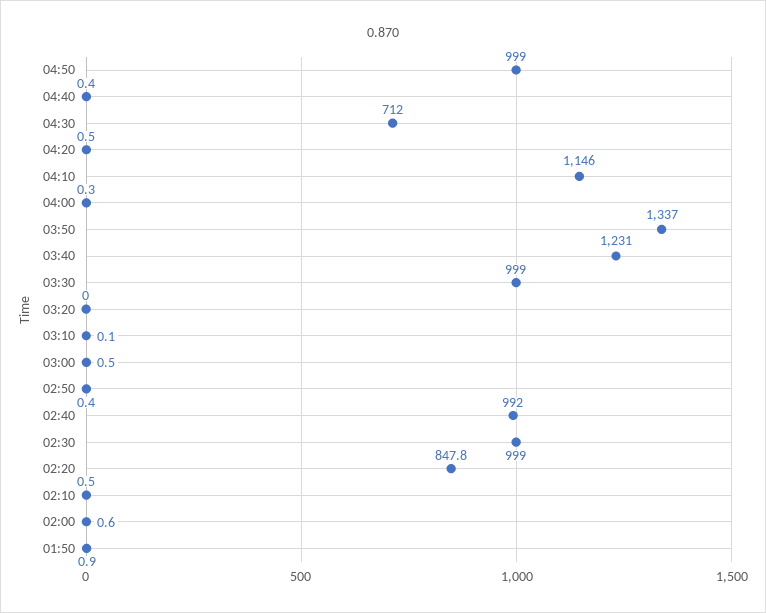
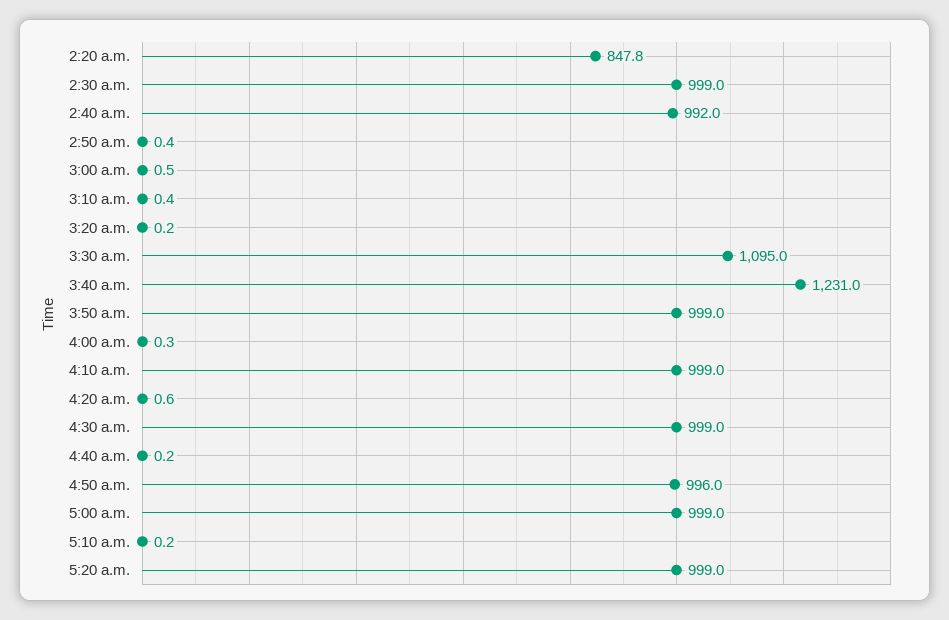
04:50: 999 -> 996
04:40: 0.4 -> 0.2
04:30: 712 -> 999
04:20: 0.5 -> 0.6
04:10: 1146 -> 999
03:50: 1337 -> 999
03:30: 999 -> 1095
03:20: 0 -> 0.2
03:10: 0.1 -> 0.4
02:10: 0.5 -> none
02:00: 0.6 -> none
01:50: 0.9 -> none
5:00 a.m.: none -> 999
5:10 a.m.: none -> 0.2
5:20 a.m.: none -> 999

